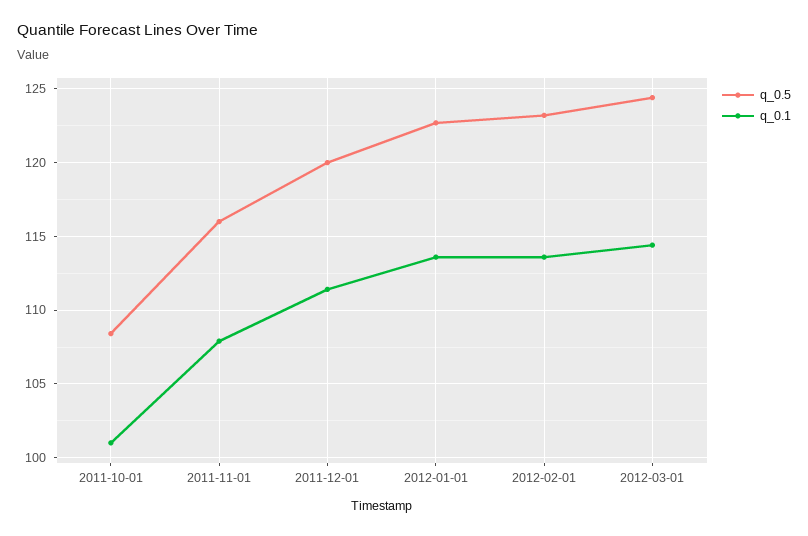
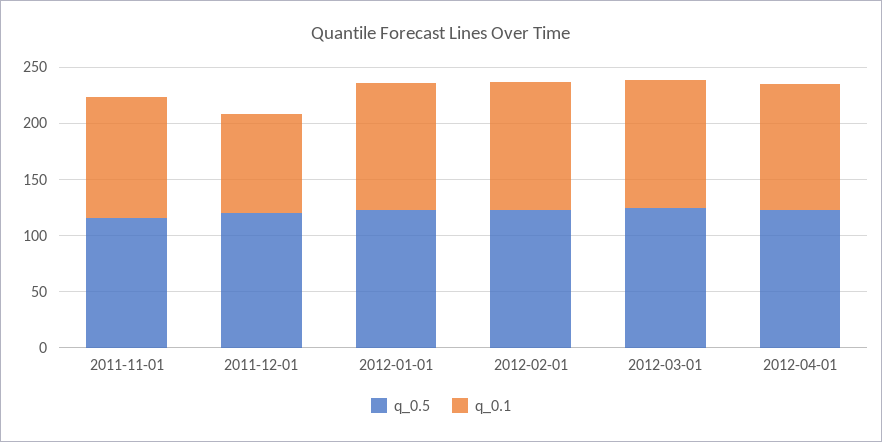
q_0.5, 2011-10-01: 108.5 -> none
q_0.1, 2011-10-01: 101 -> none
q_0.1, 2011-12-01: 111.5 -> 90
q_0.5, 2012-04-01: none -> 120
q_0.1, 2012-04-01: none -> 110

